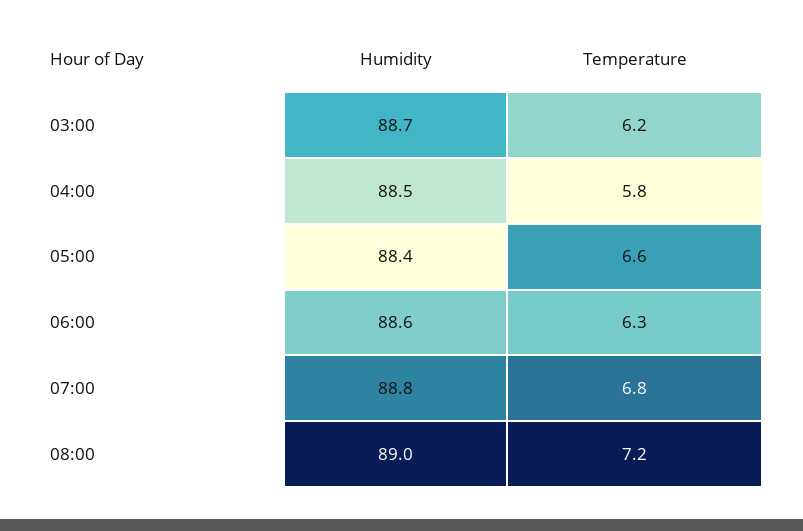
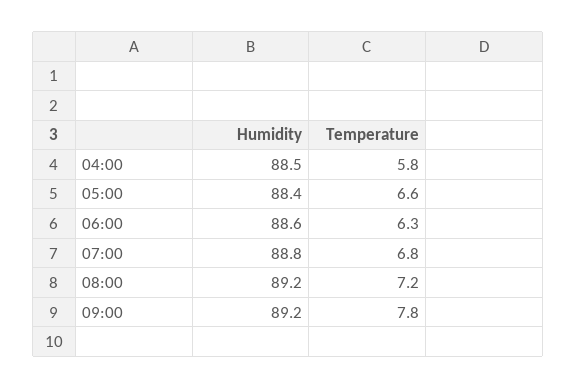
Humidity, 03:00: 88.7 -> none
Temperature, 03:00: 6.2 -> none
Humidity, 08:00: 89 -> 89.2
Humidity, 09:00: none -> 89.2
Temperature, 09:00: none -> 7.8

